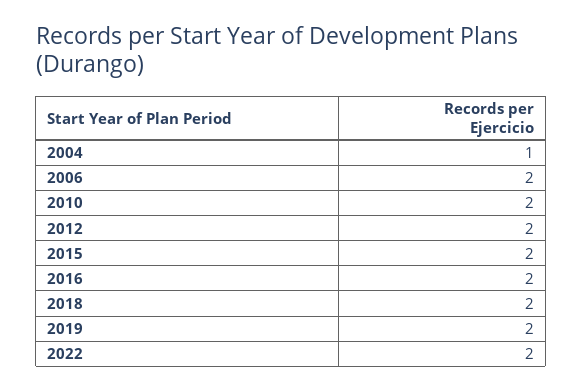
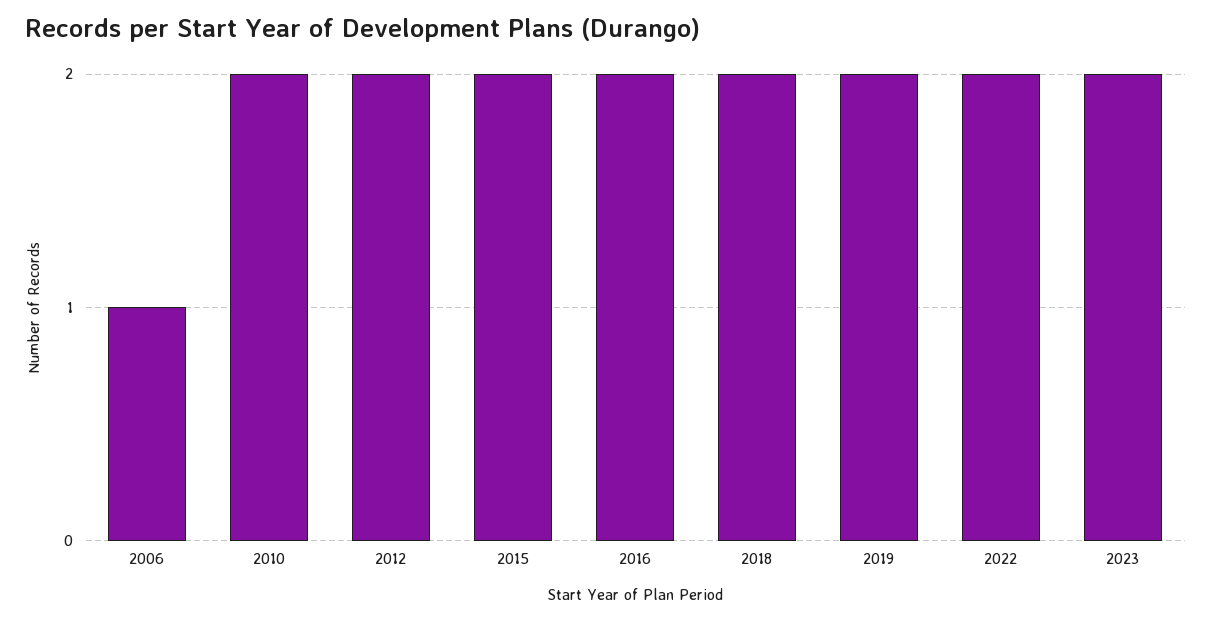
2004: 1 -> none
2006: 2 -> 1
2023: none -> 2

